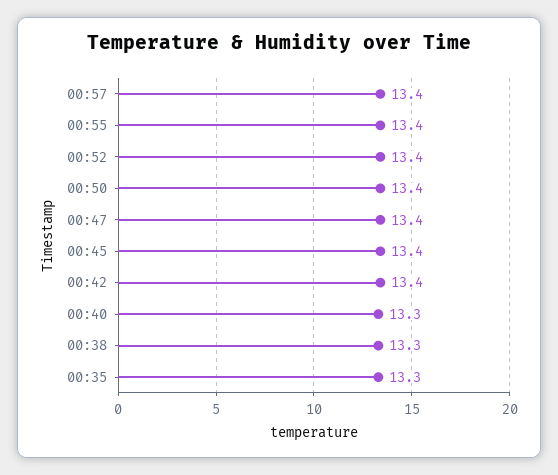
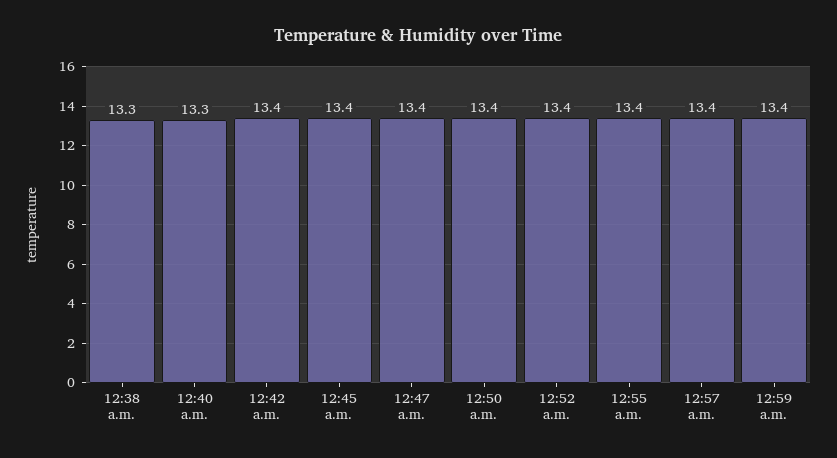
00:35: 13.3 -> none
12:59 a.m.: none -> 13.4

